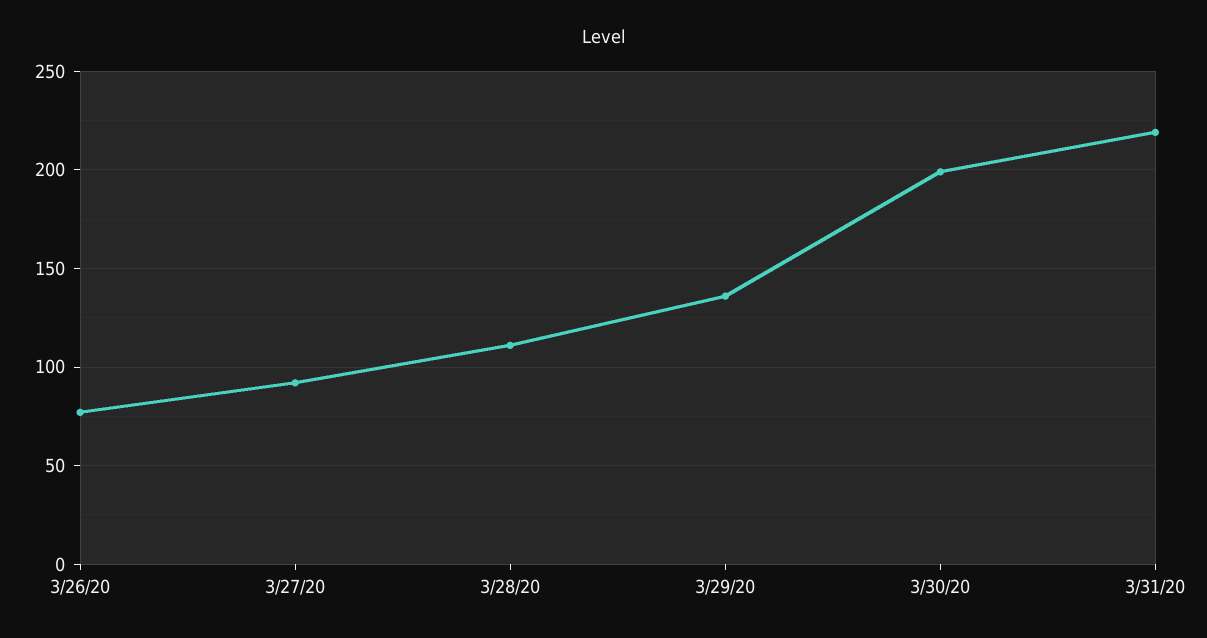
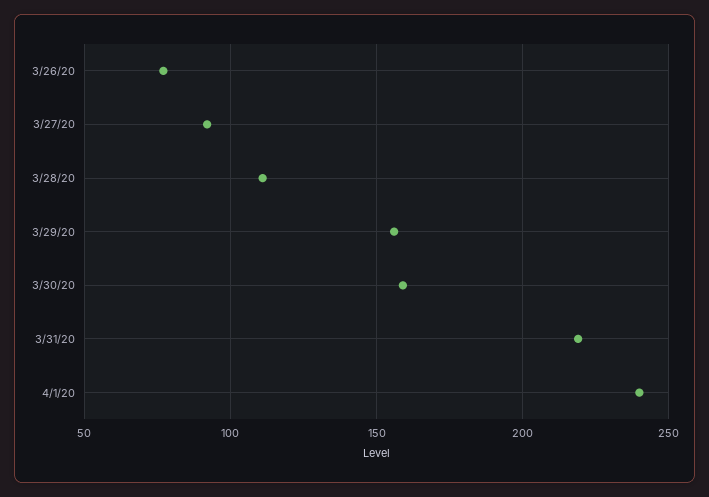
3/29/20: 135 -> 155
3/30/20: 200 -> 160
4/1/20: none -> 240

